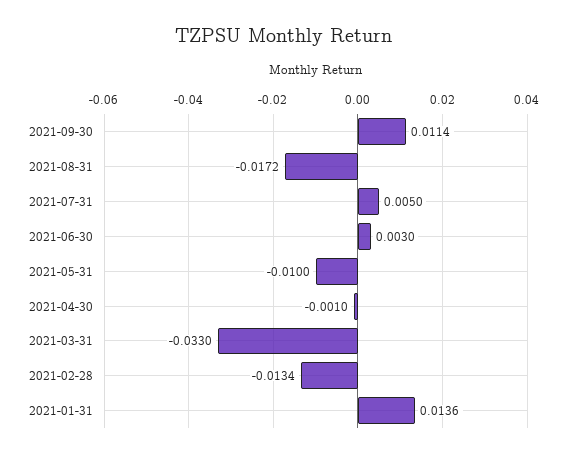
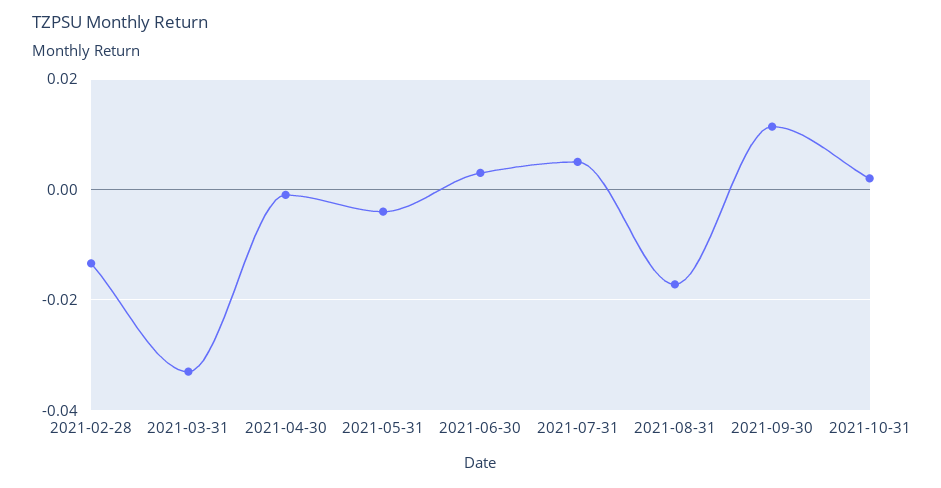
2021-05-31: -0.01 -> -0.004
2021-01-31: 0.0136 -> none
2021-10-31: none -> 0.002

